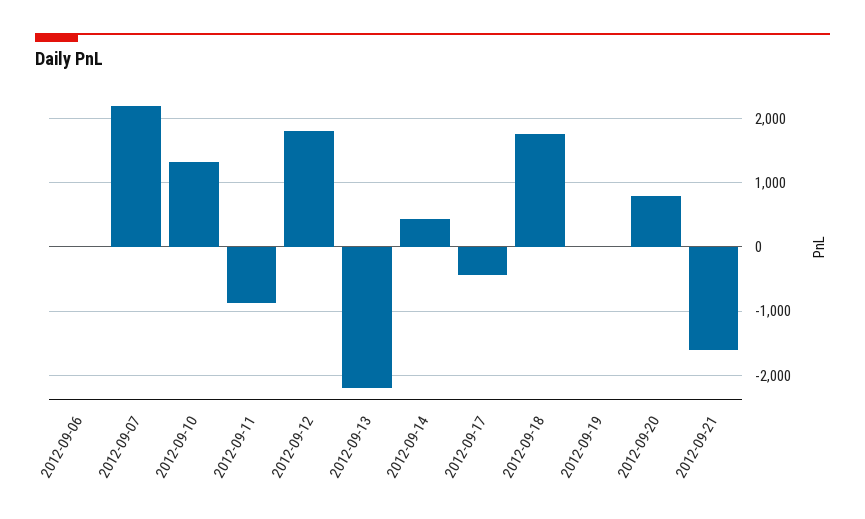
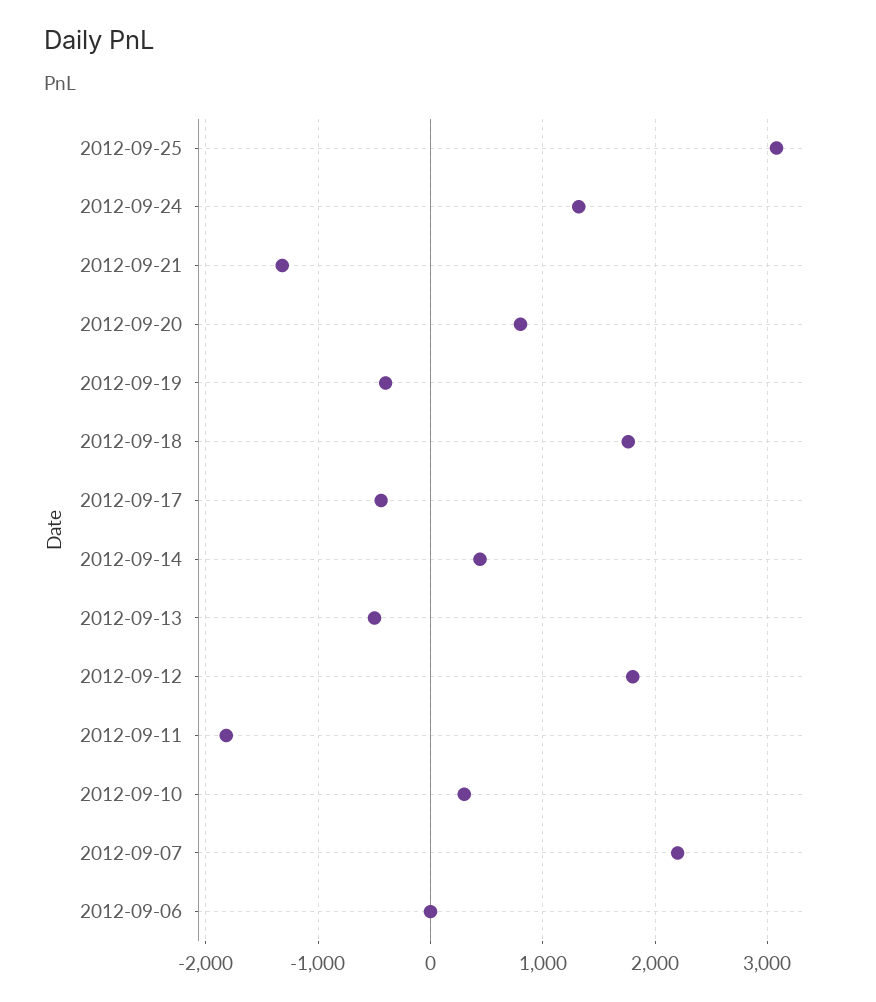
2012-09-10: 1300 -> 300
2012-09-11: -900 -> -1800
2012-09-13: -2200 -> -500
2012-09-19: 0 -> -400
2012-09-21: -1600 -> -1300
2012-09-25: none -> 3100
2012-09-24: none -> 1300

